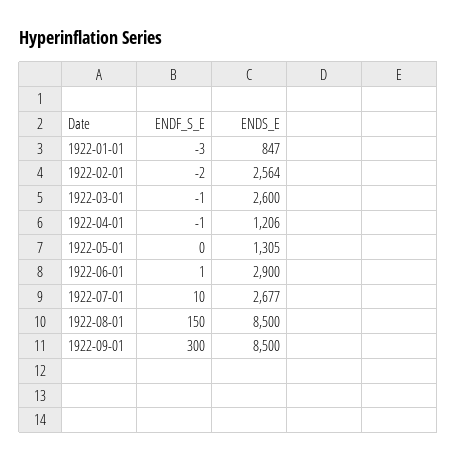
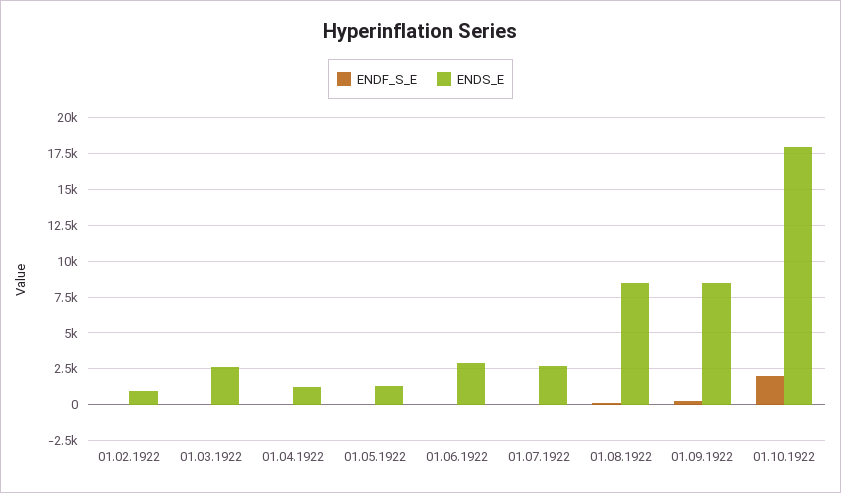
ENDF_S_E, 1922-01-01: -3 -> none
ENDS_E, 1922-01-01: 847 -> none
ENDS_E, 1922-02-01: 2564 -> 1000
ENDF_S_E, 01.10.1922: none -> 2000
ENDS_E, 01.10.1922: none -> 18000

